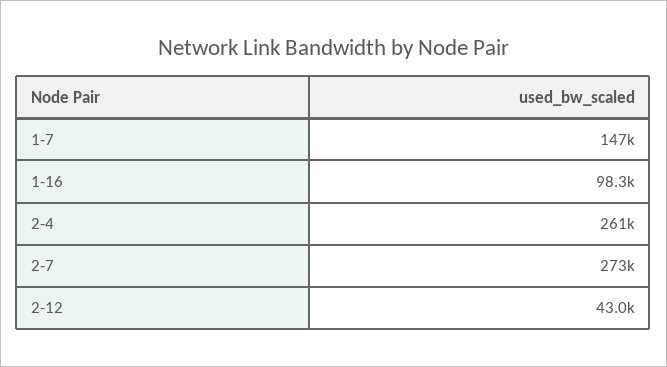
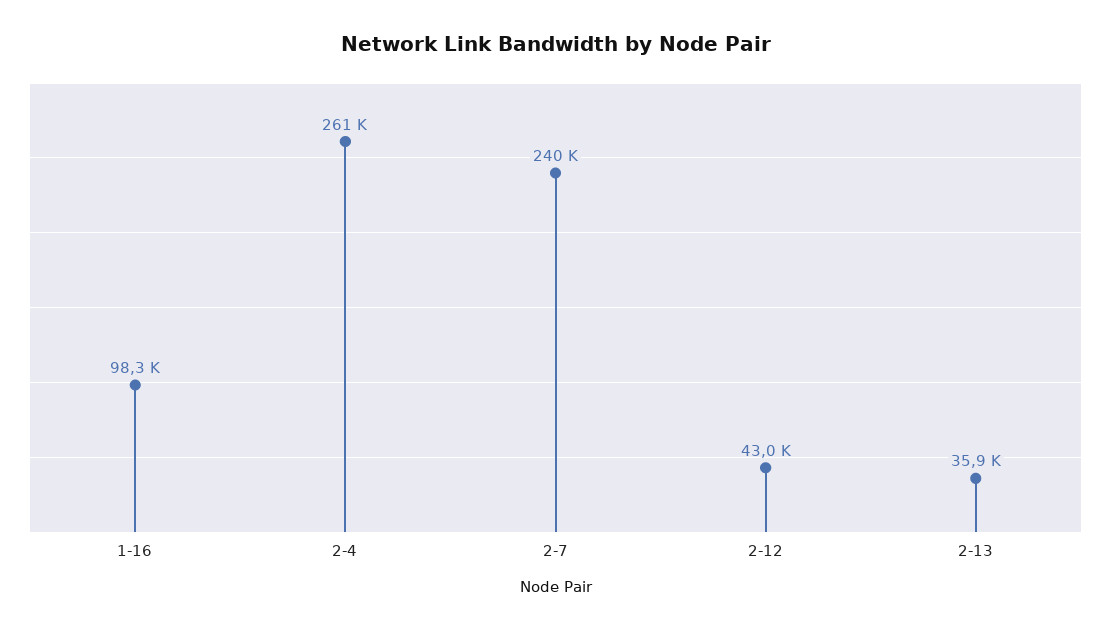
1-7: 147000 -> none
2-7: 273000 -> 240000
2-13: none -> 35900

